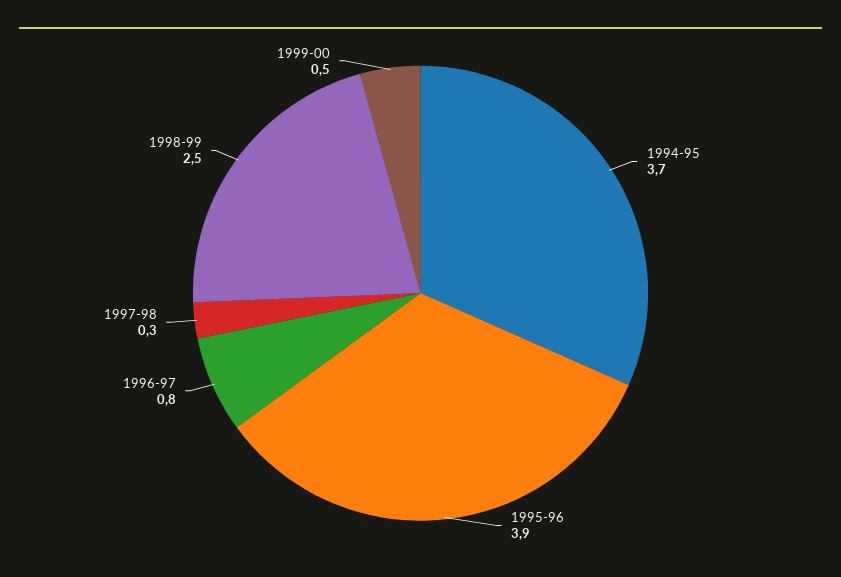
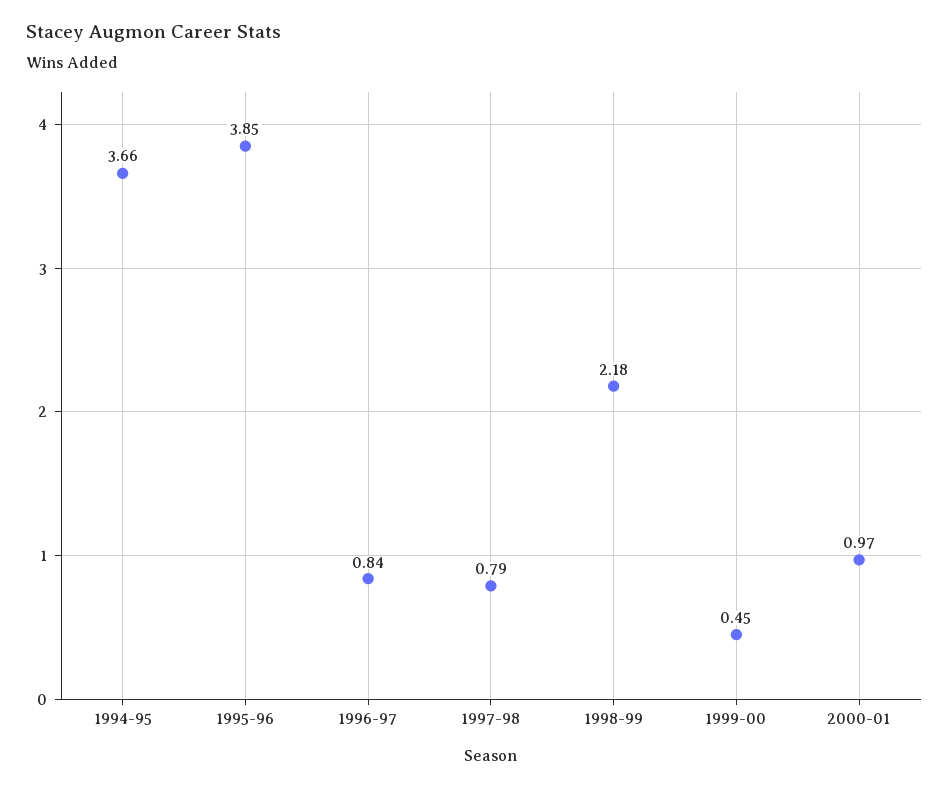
1997-98: 0.3 -> 0.79
1998-99: 2.5 -> 2.18
2000-01: none -> 0.97

